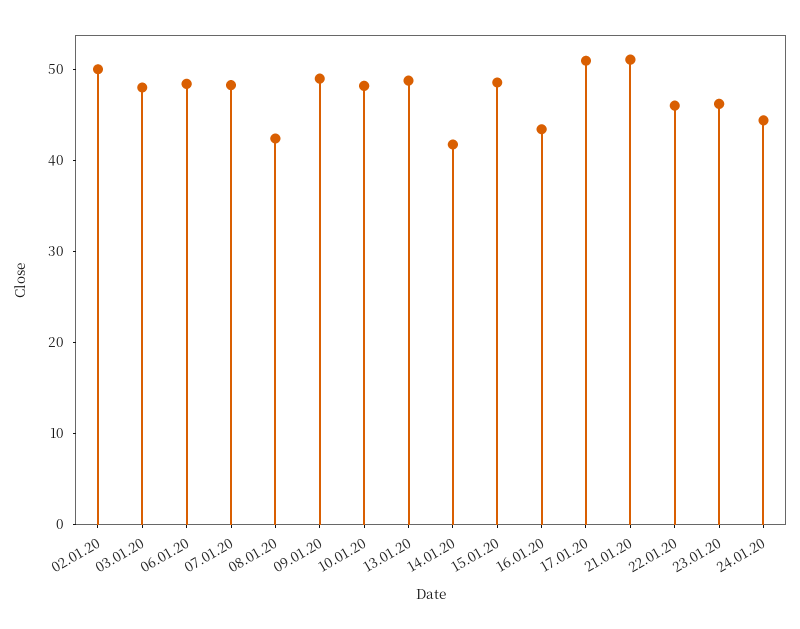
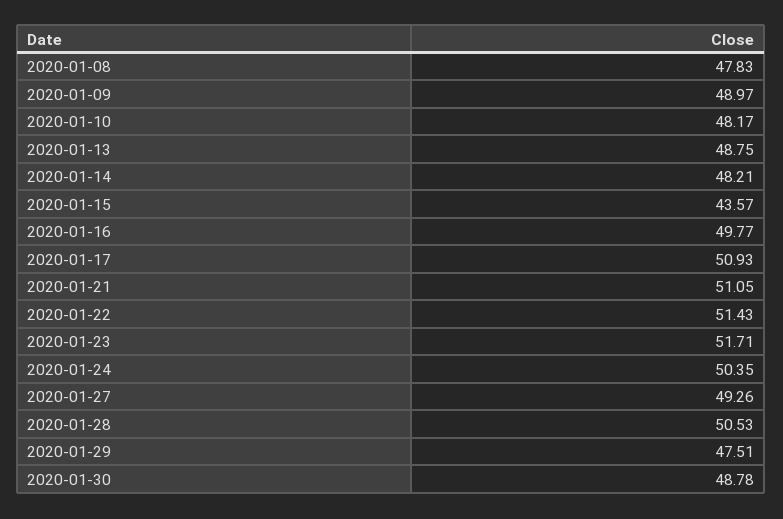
02.01.20: 50 -> none
03.01.20: 48 -> none
06.01.20: 48 -> none
07.01.20: 48 -> none
08.01.20: 42 -> 47.83
14.01.20: 42 -> 48.21
15.01.20: 48 -> 43.57
16.01.20: 44 -> 49.77
22.01.20: 46 -> 51.43
23.01.20: 46 -> 51.71
24.01.20: 44 -> 50.35
2020-01-27: none -> 49.26
2020-01-28: none -> 50.53
2020-01-29: none -> 47.51
2020-01-30: none -> 48.78

